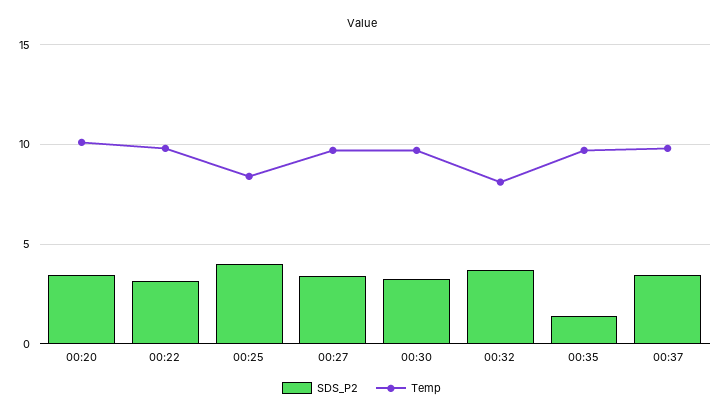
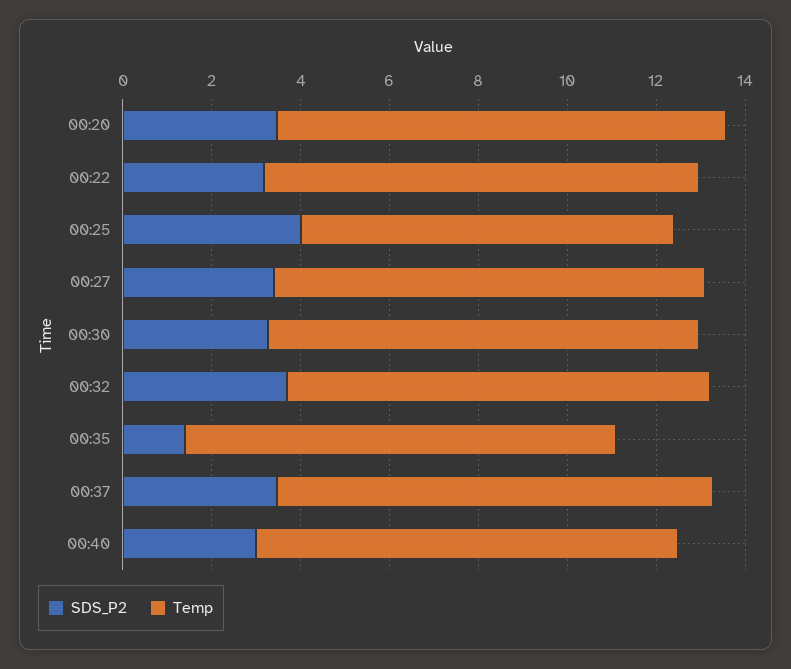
Temp, 00:32: 8 -> 9.5
SDS_P2, 00:40: none -> 3
Temp, 00:40: none -> 9.5

